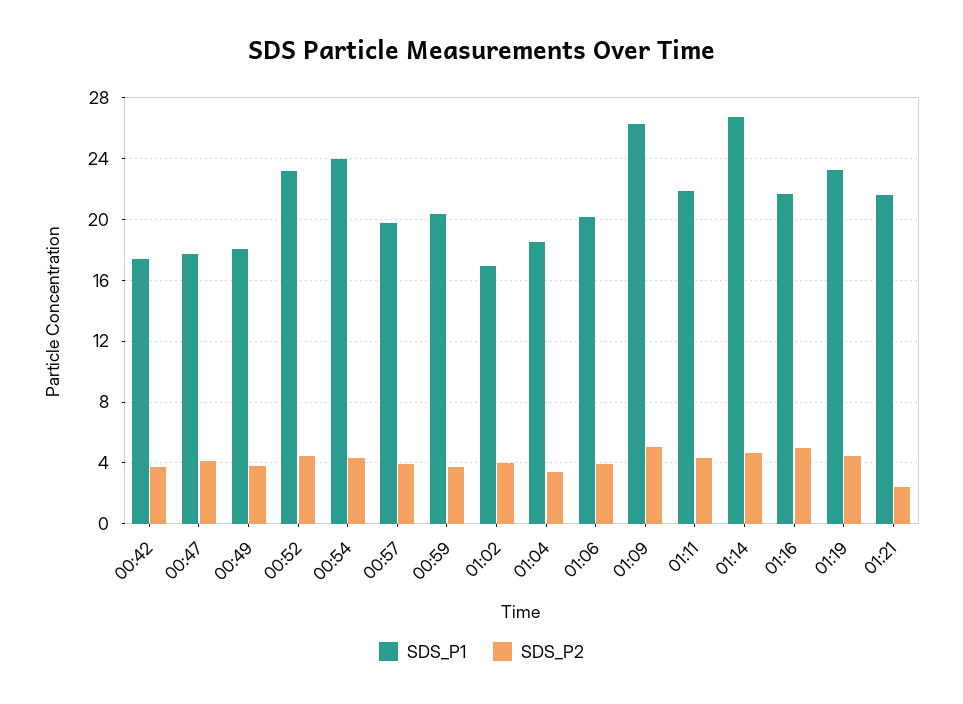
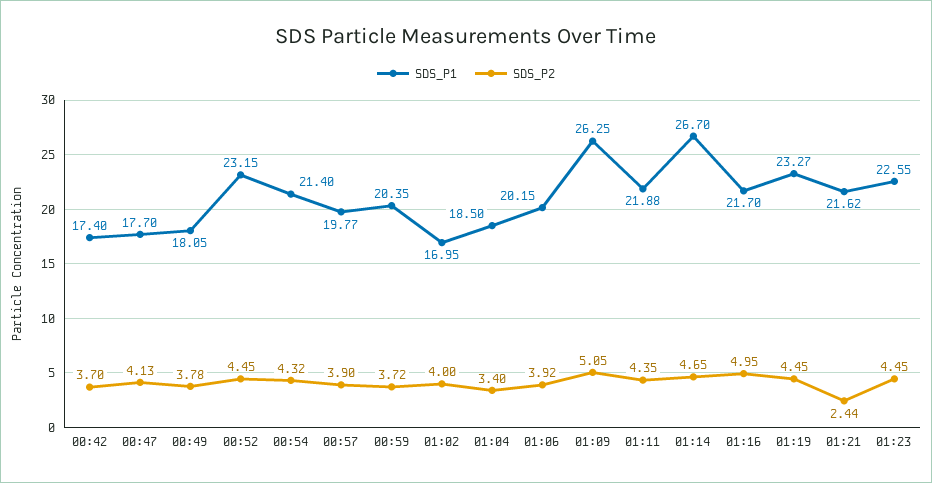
SDS_P1, 00:54: 24 -> 21.4
SDS_P1, 01:23: none -> 22.55
SDS_P2, 01:23: none -> 4.45

